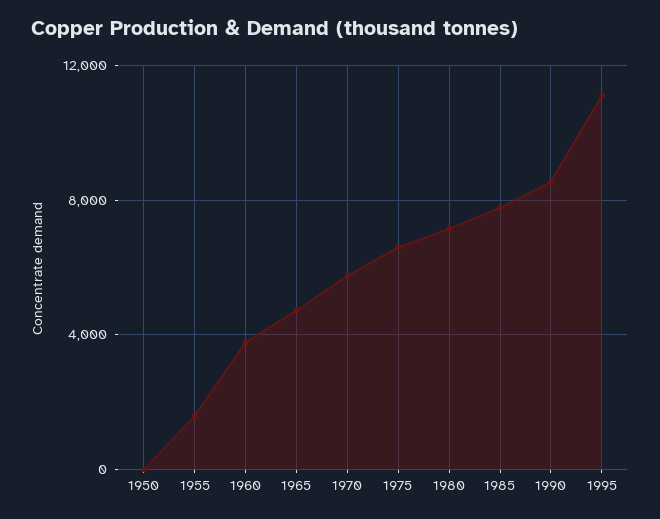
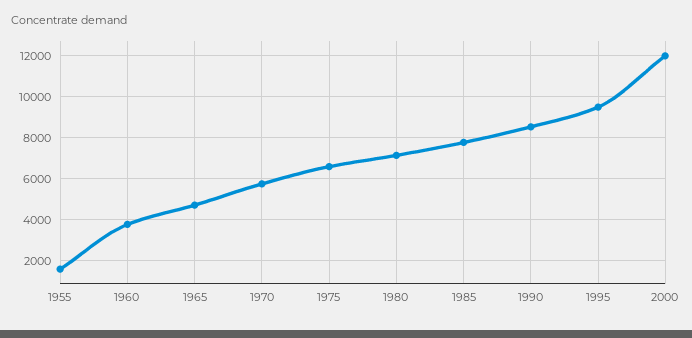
1950: 0 -> none
1995: 11000 -> 9500
2000: none -> 12000

